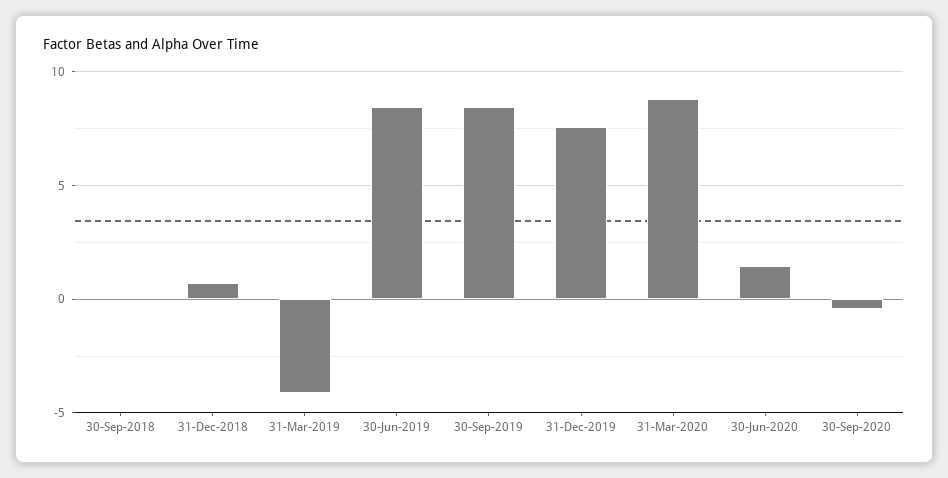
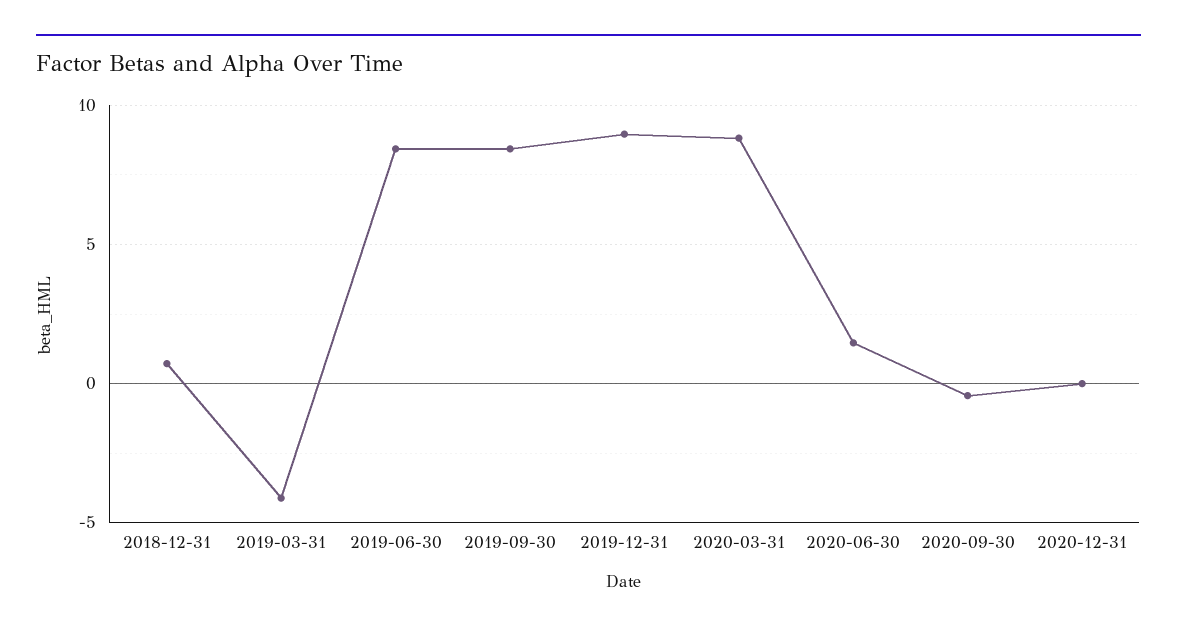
30-Sep-2018: 0 -> none
31-Dec-2019: 7.5 -> 9
2020-12-31: none -> 0

